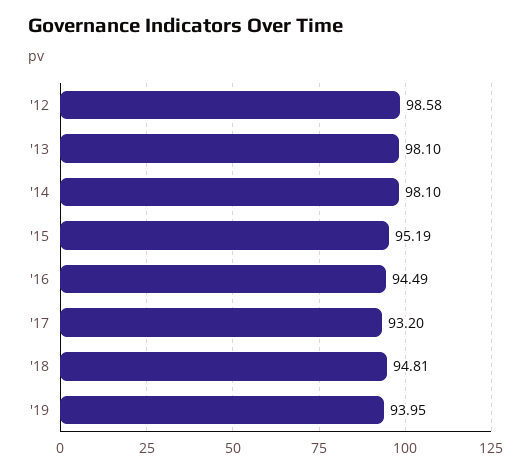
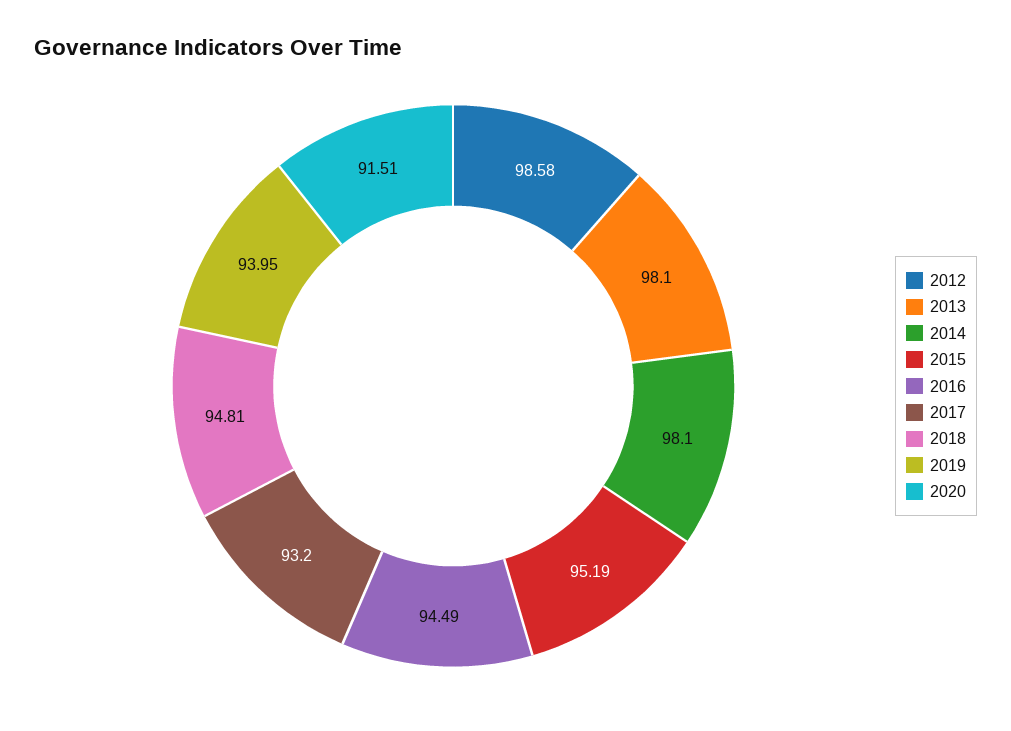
2020: none -> 91.51

